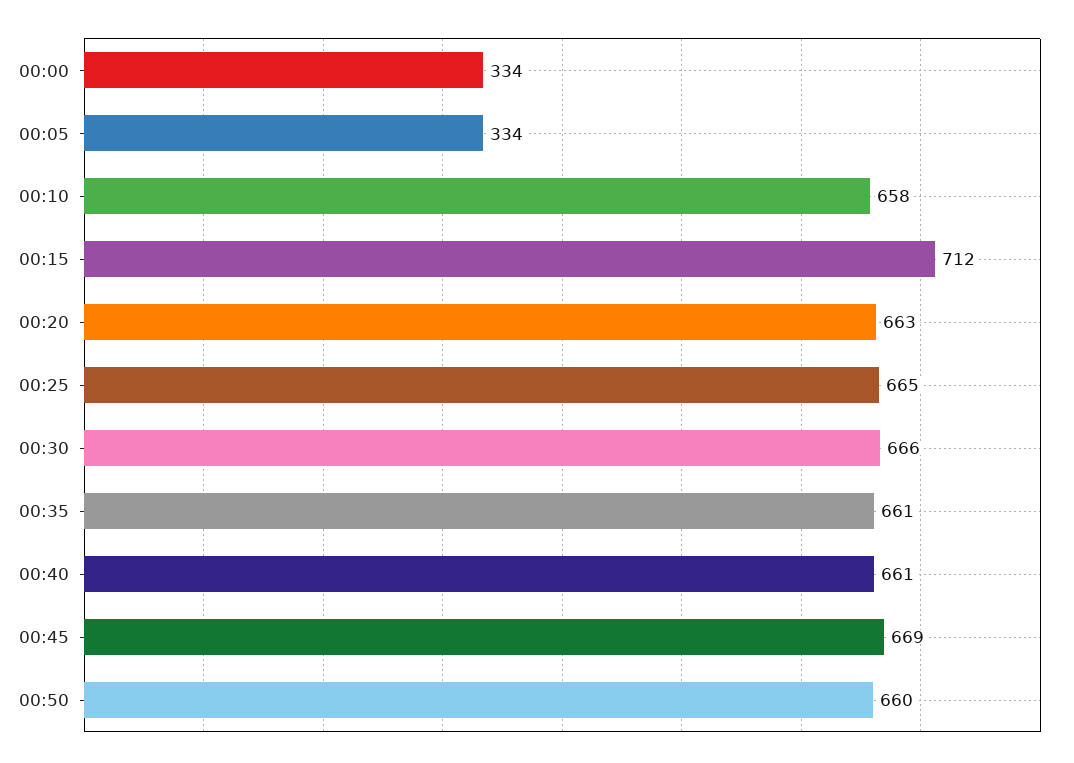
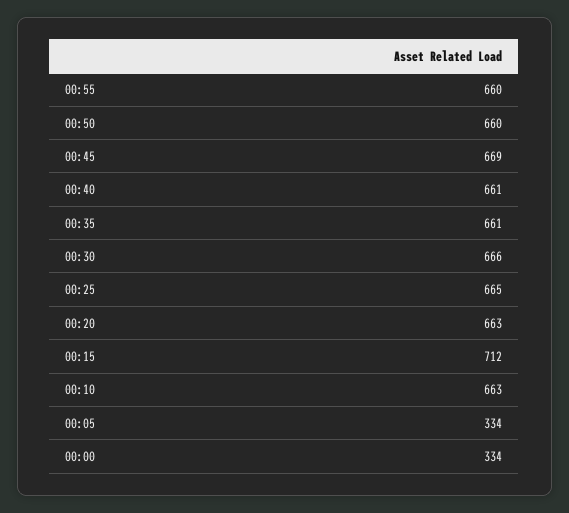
00:10: 658 -> 663
00:55: none -> 660

